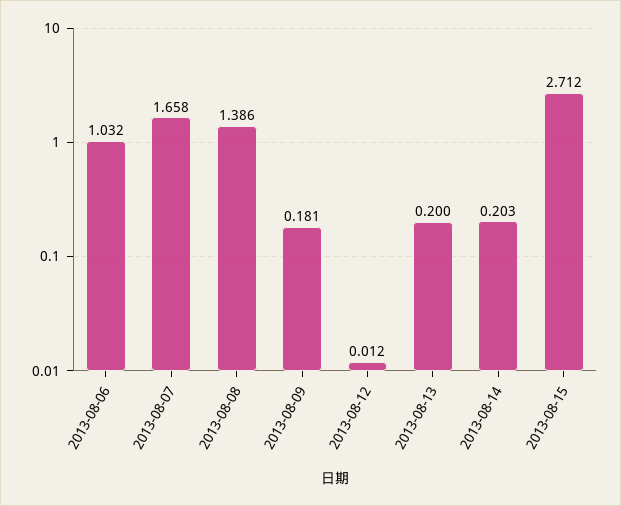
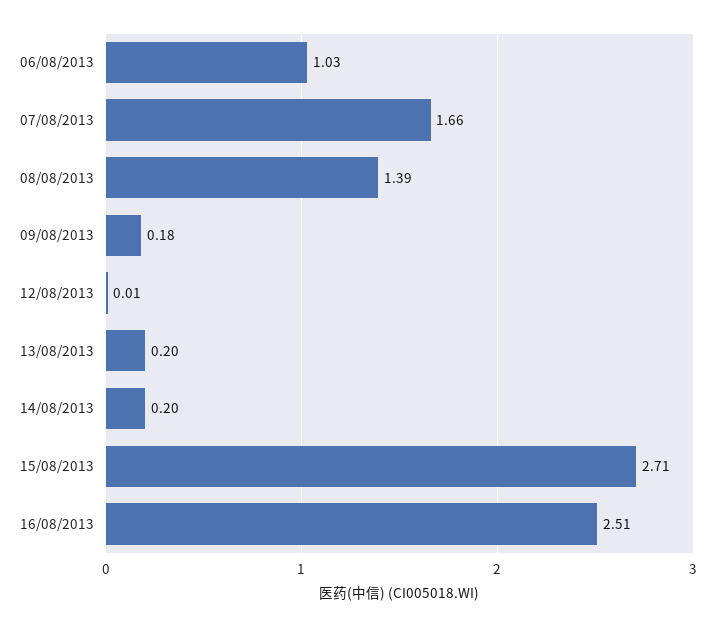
16/08/2013: none -> 2.51

